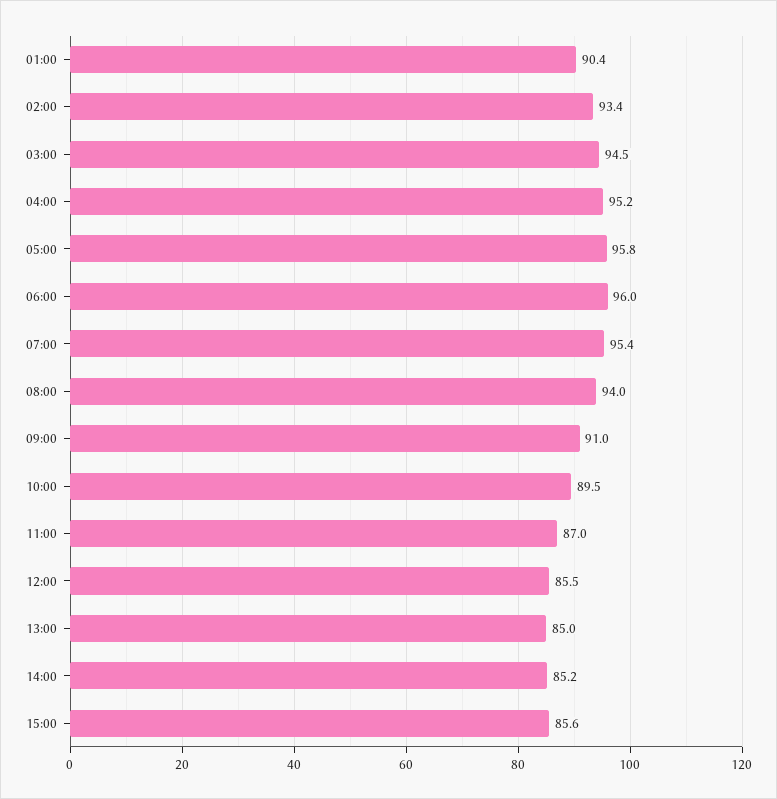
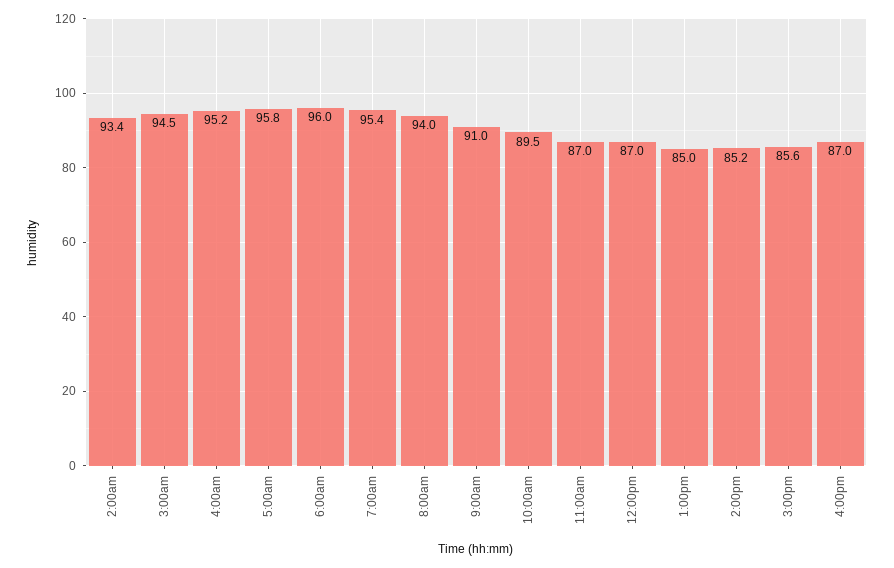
01:00: 90.4 -> none
12:00: 85.5 -> 87
4:00pm: none -> 87

